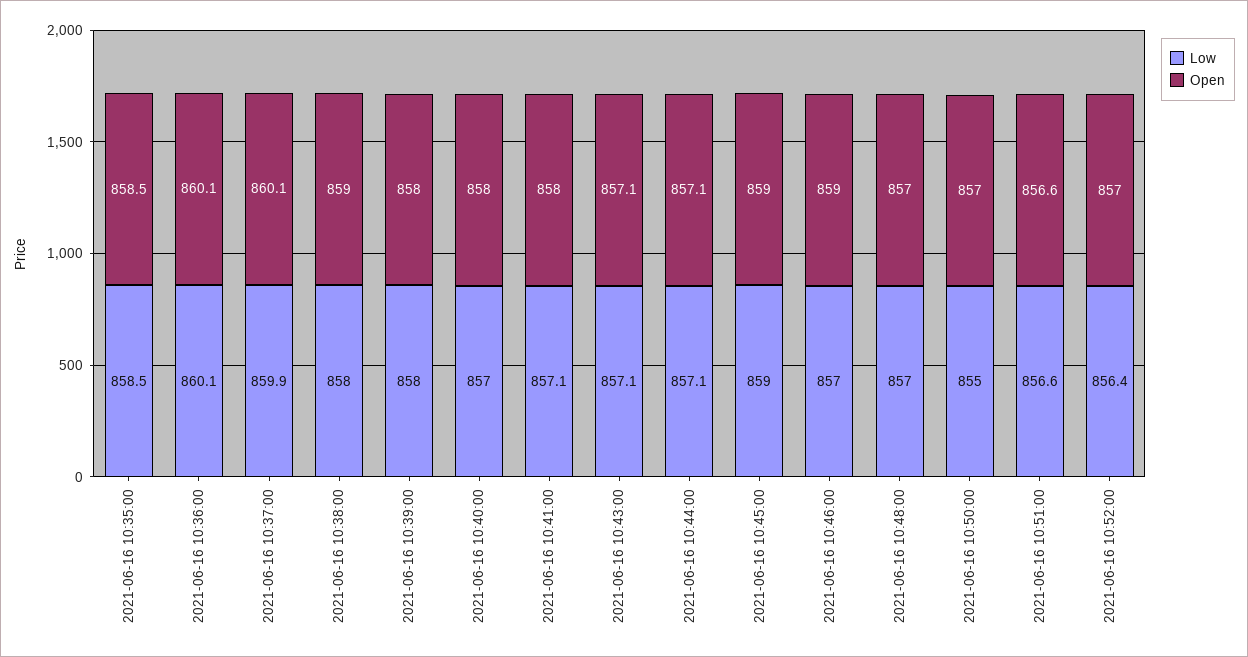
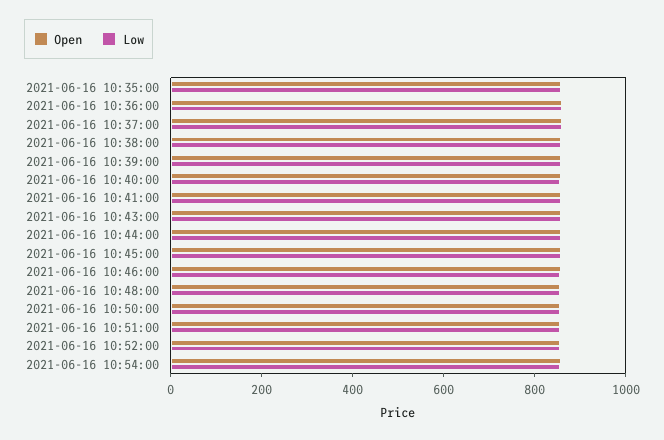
Open, 2021-06-16 10:54:00: none -> 850
Low, 2021-06-16 10:54:00: none -> 850

